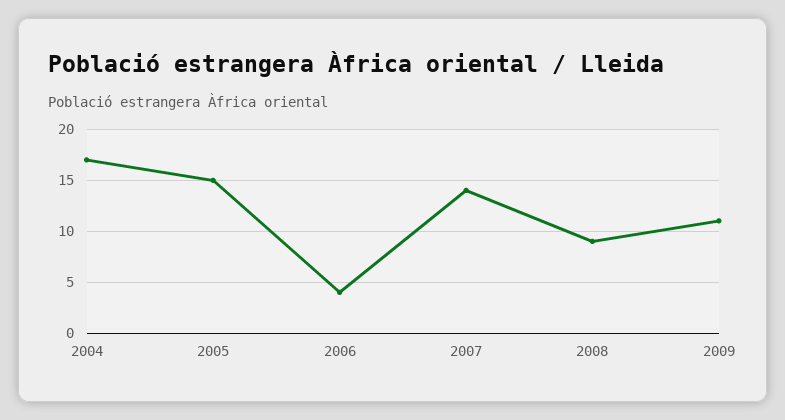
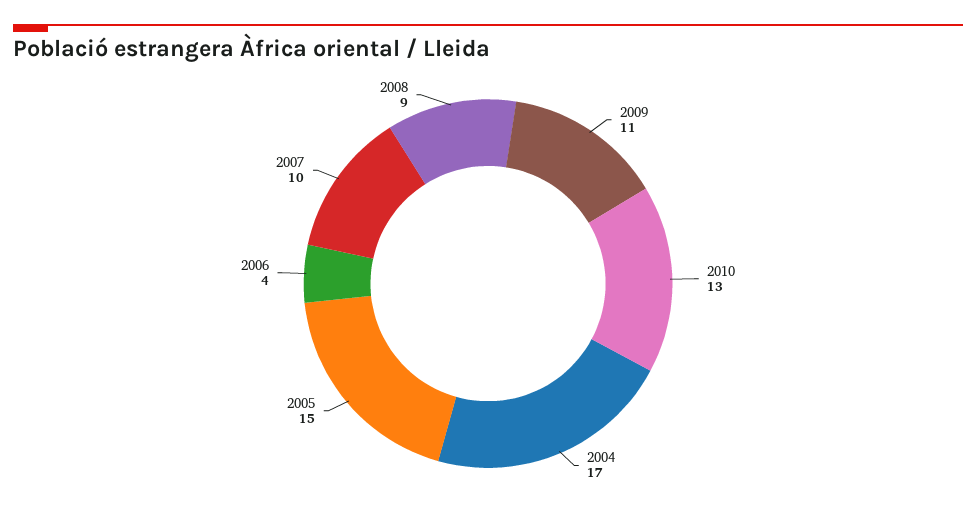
2007: 14 -> 10
2010: none -> 13

